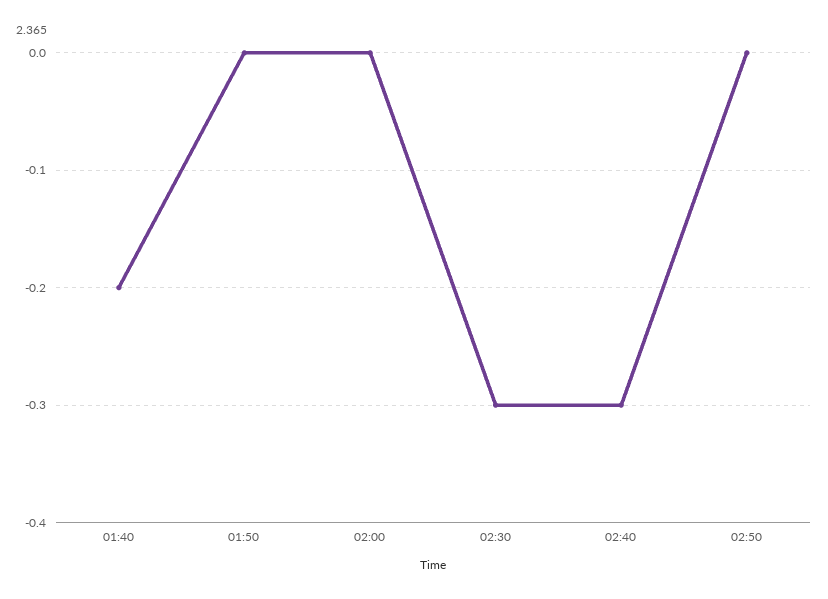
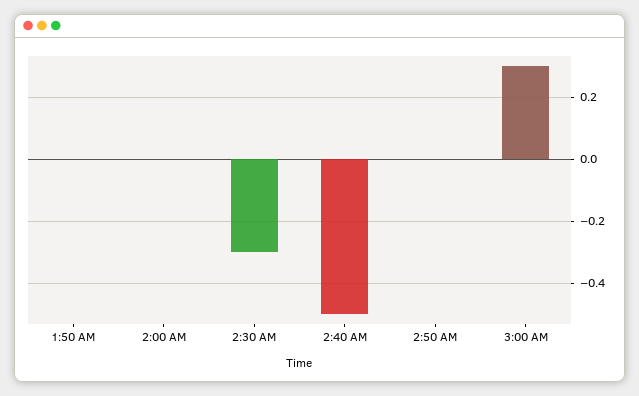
01:40: -0.2 -> none
02:40: -0.3 -> -0.5
3:00 AM: none -> 0.3

